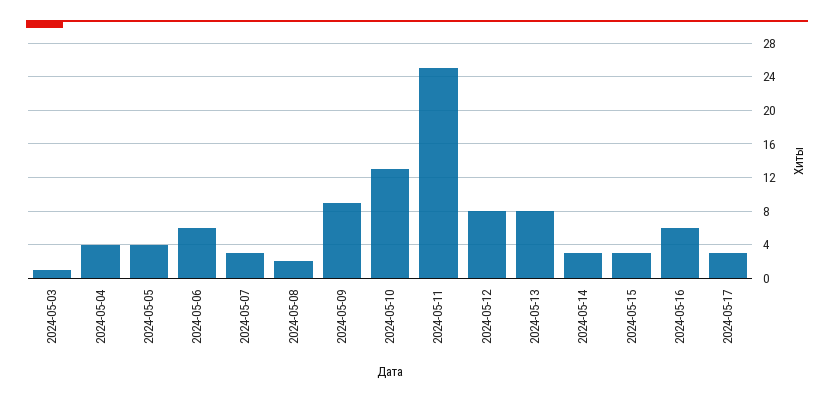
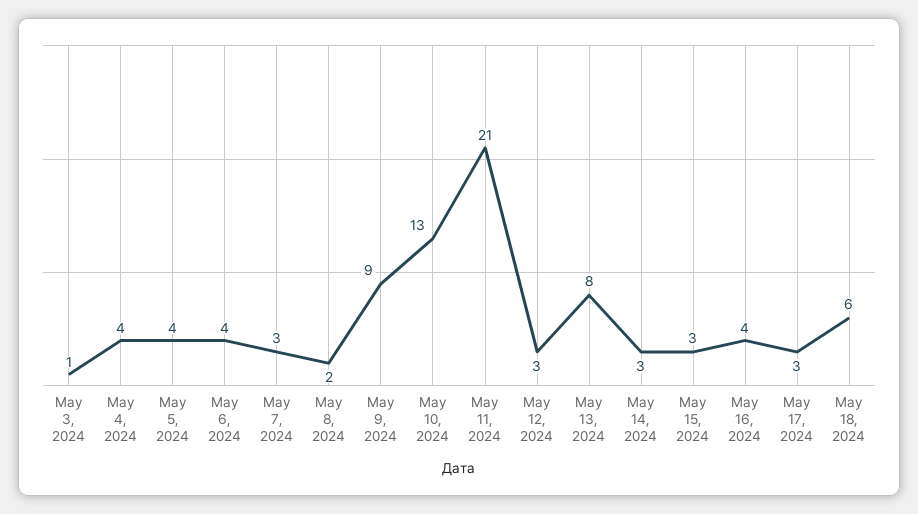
2024-05-06: 6 -> 4
2024-05-11: 25 -> 21
2024-05-12: 8 -> 3
2024-05-16: 6 -> 4
May 18, 2024: none -> 6

